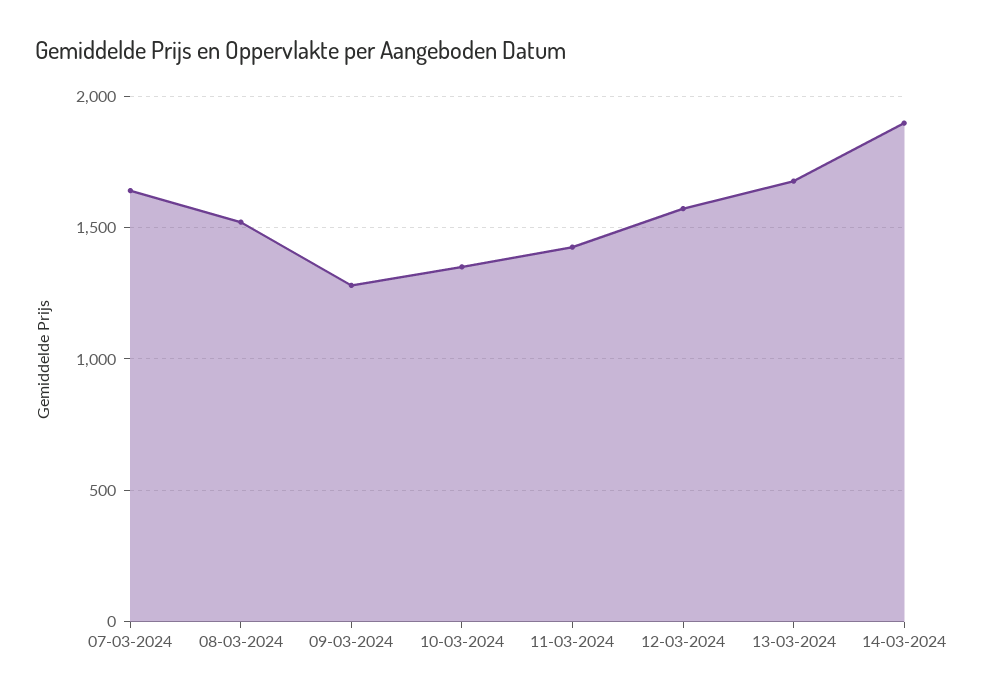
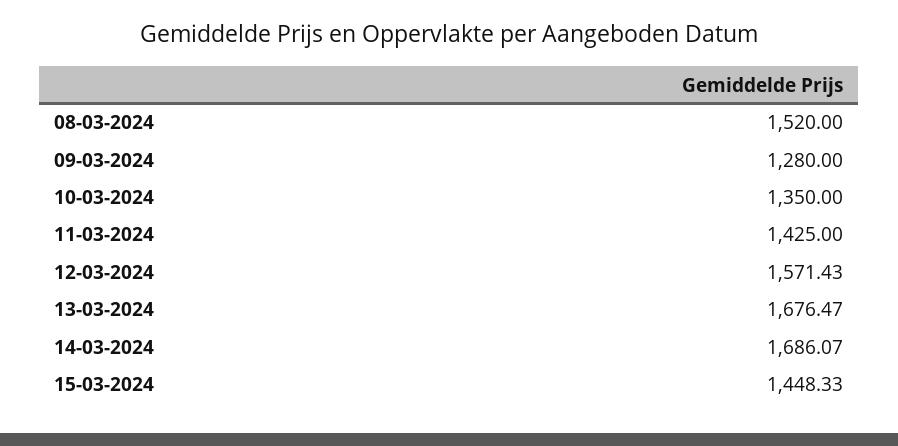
07-03-2024: 1650 -> none
14-03-2024: 1900 -> 1686.07
15-03-2024: none -> 1448.33

